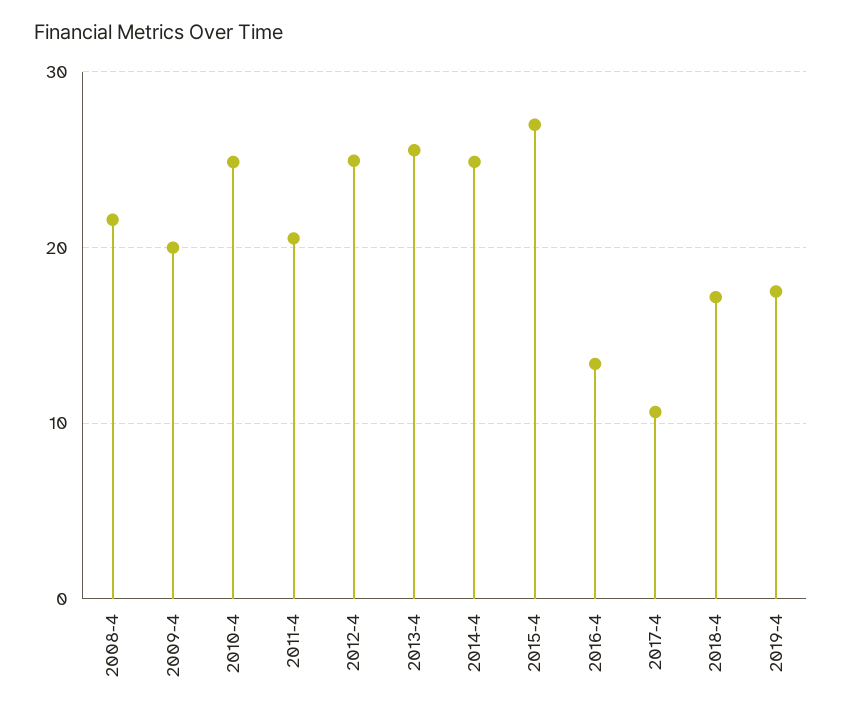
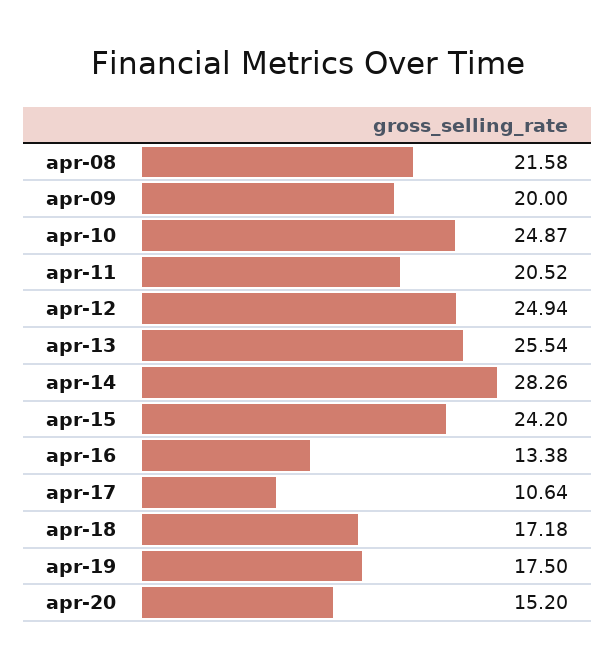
2014-4: 25 -> 28.26
2015-4: 27 -> 24.2
apr-20: none -> 15.2

